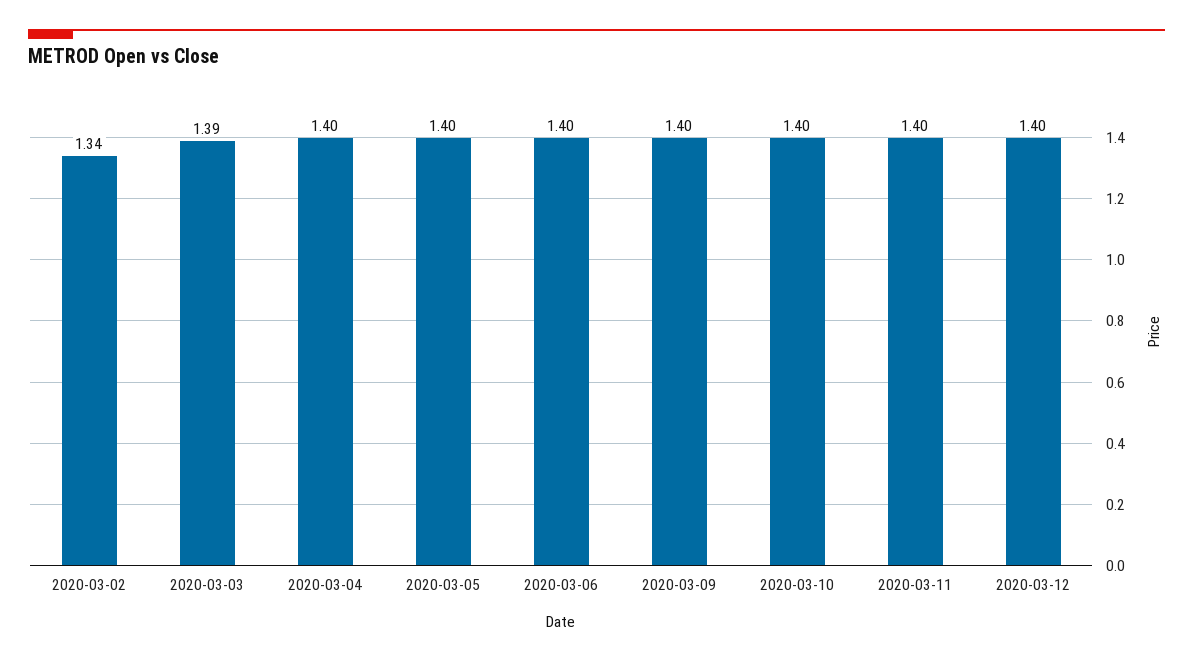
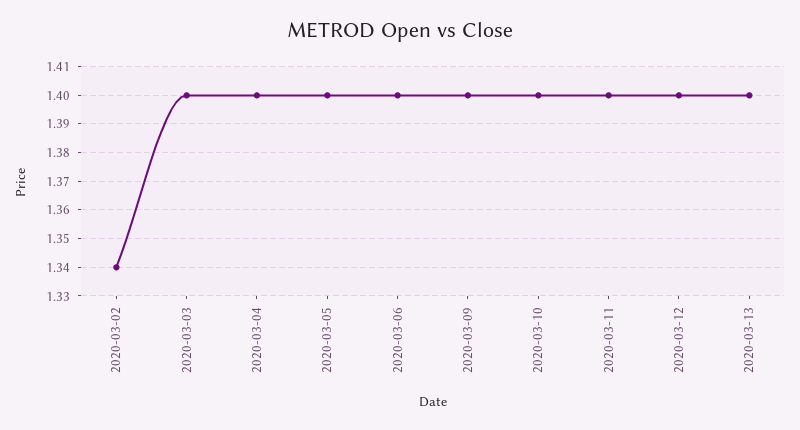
2020-03-03: 1.39 -> 1.4
2020-03-13: none -> 1.4

